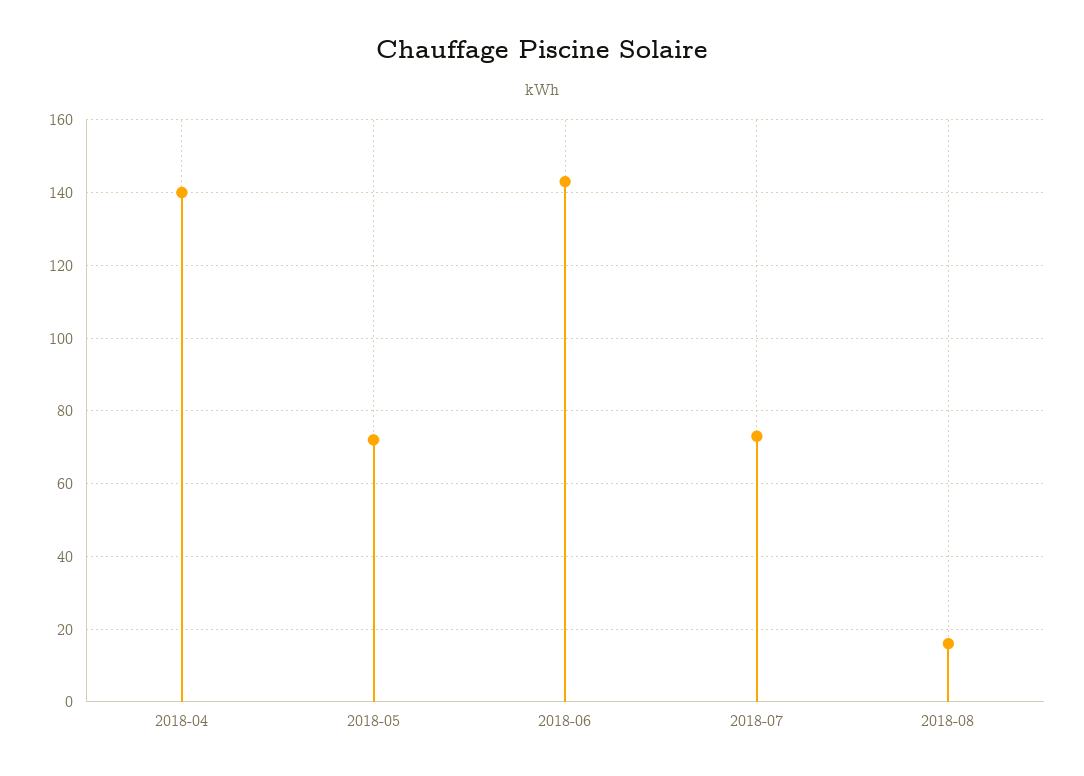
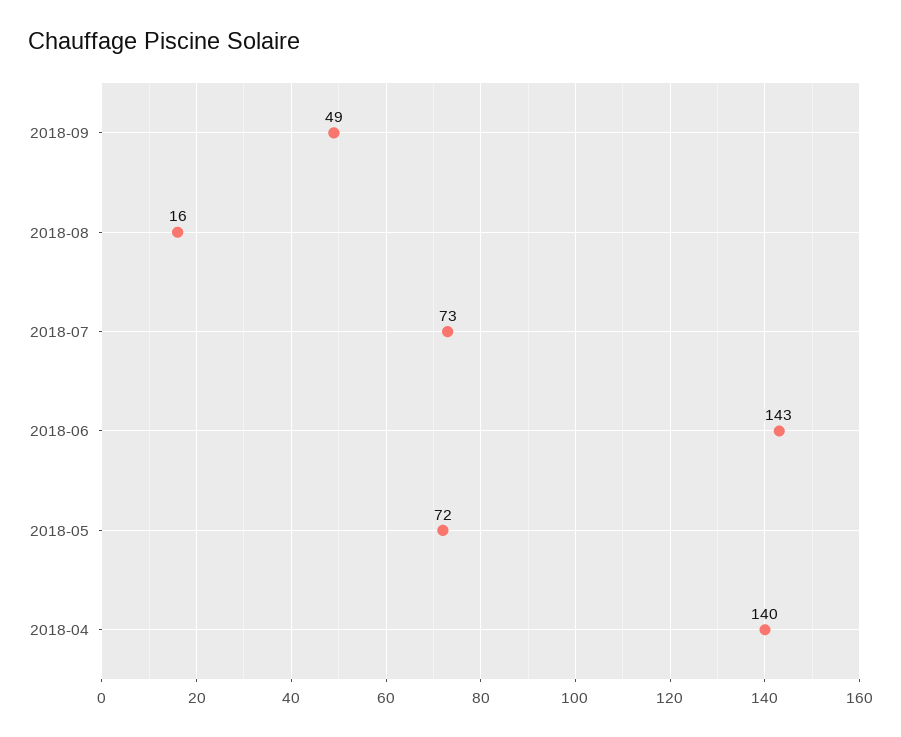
2018-09: none -> 49

